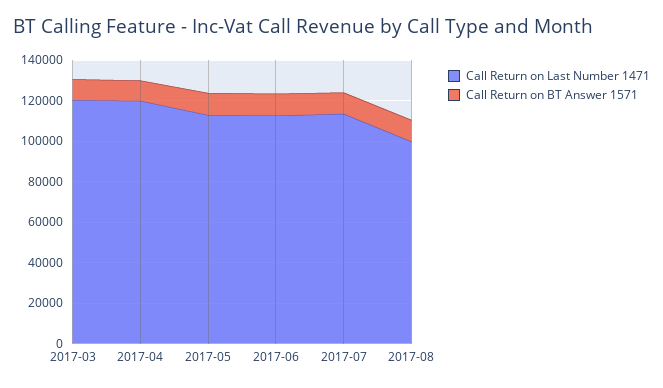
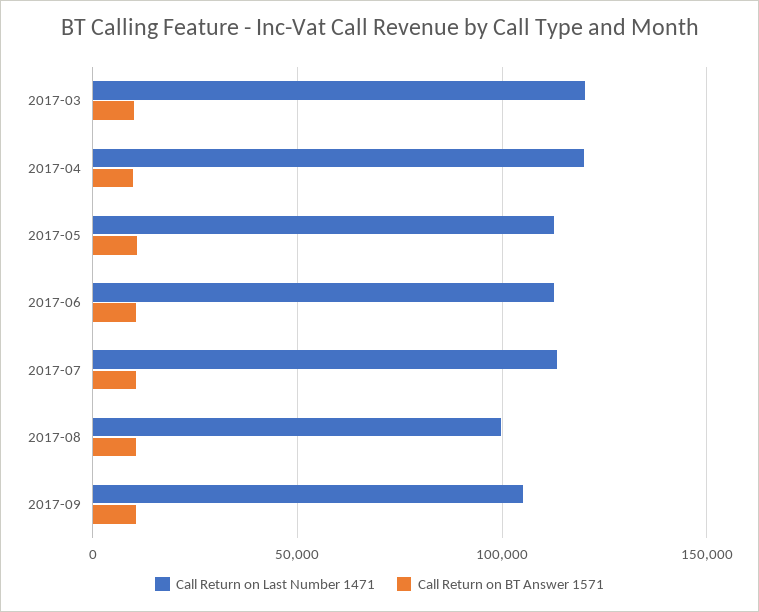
Call Return on Last Number 1471, 2017-09: none -> 105000
Call Return on BT Answer 1571, 2017-09: none -> 10000

